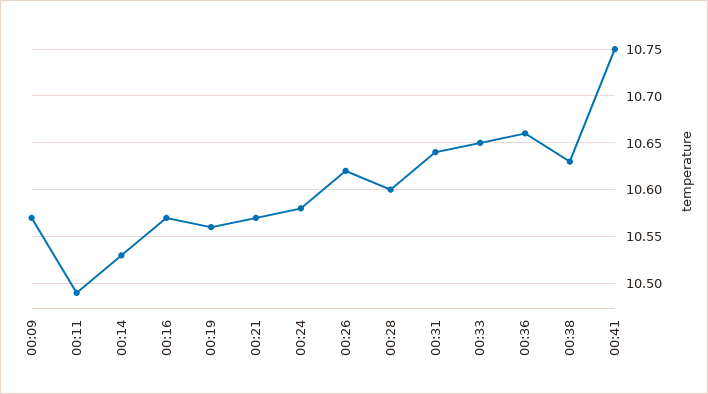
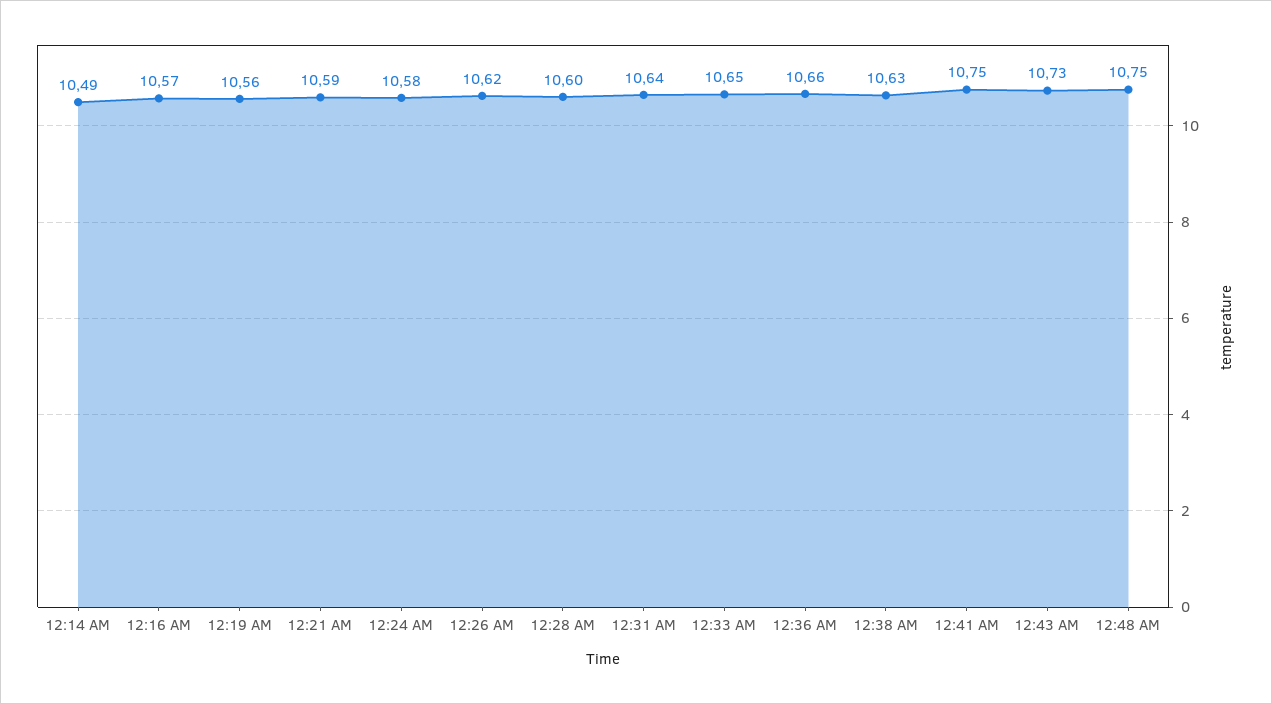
00:09: 10.57 -> none
00:11: 10.49 -> none
00:14: 10.53 -> 10.49
00:21: 10.57 -> 10.59
12:43 AM: none -> 10.73
12:48 AM: none -> 10.75

